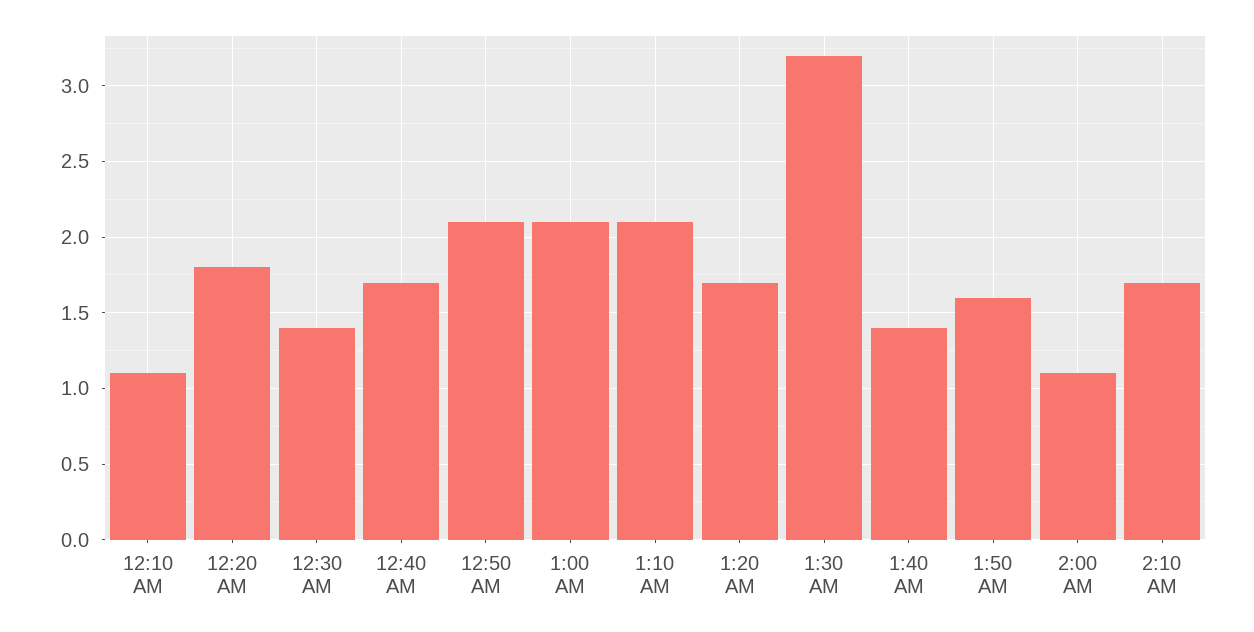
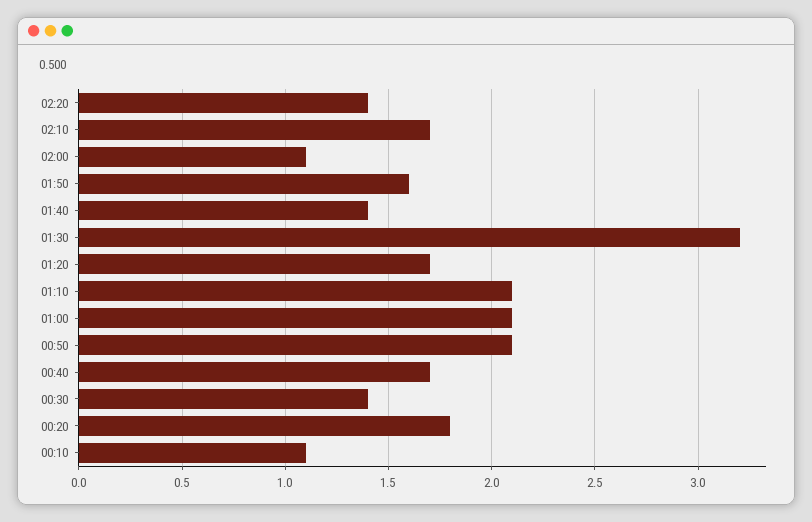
02:20: none -> 1.4

